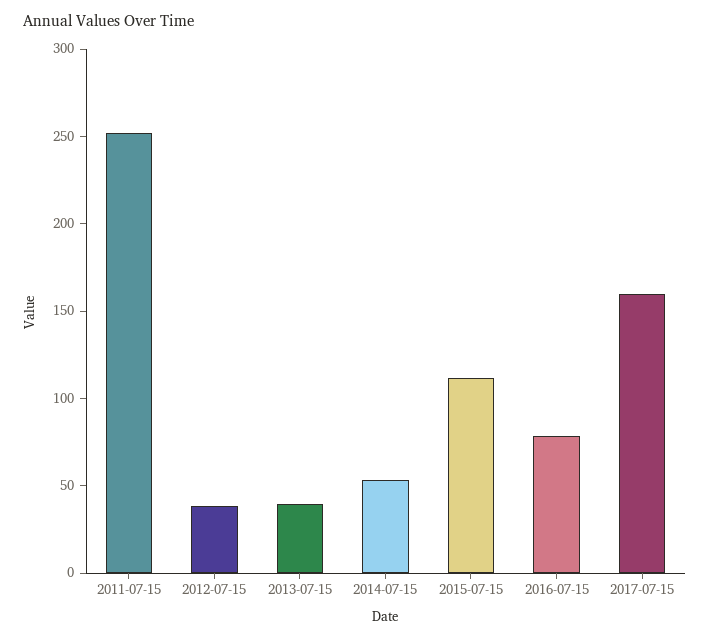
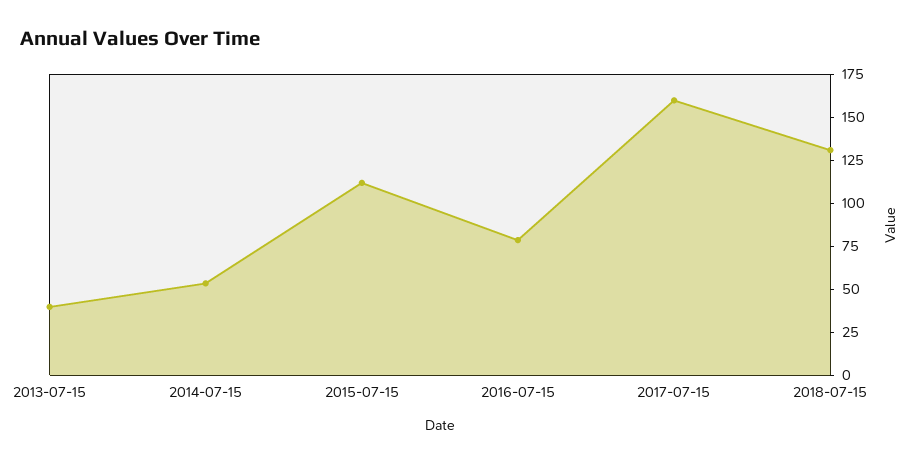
2011-07-15: 250 -> none
2012-07-15: 40 -> none
2018-07-15: none -> 130

